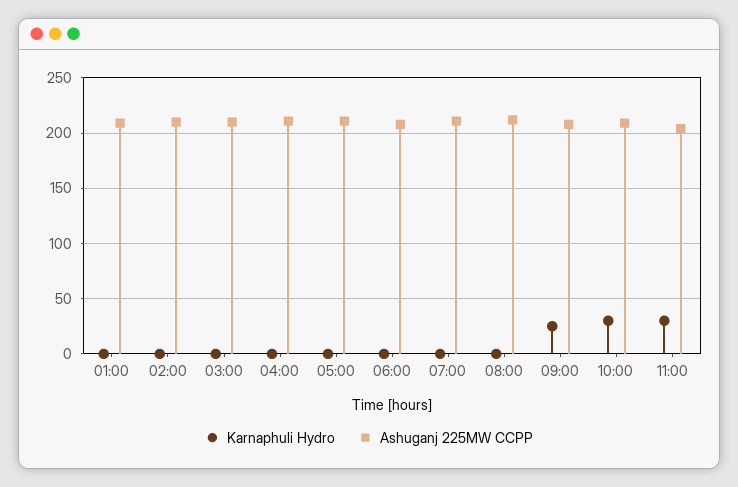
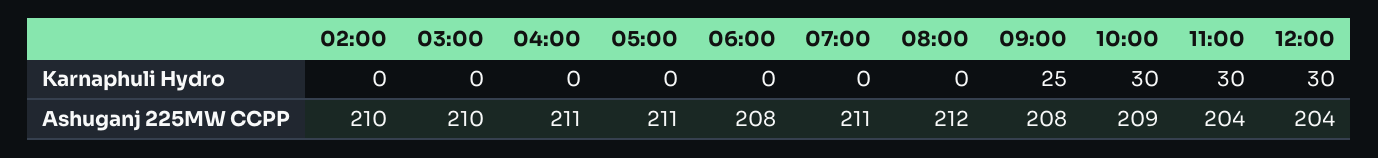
Karnaphuli Hydro, 01:00: 0 -> none
Ashuganj 225MW CCPP, 01:00: 210 -> none
Karnaphuli Hydro, 12:00: none -> 30
Ashuganj 225MW CCPP, 12:00: none -> 204

